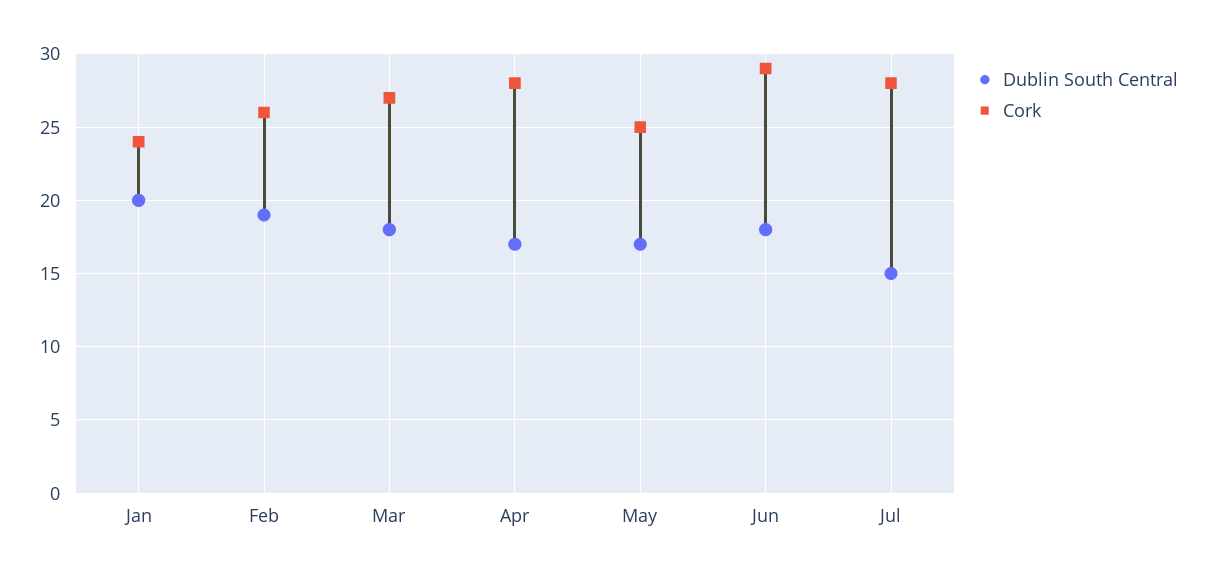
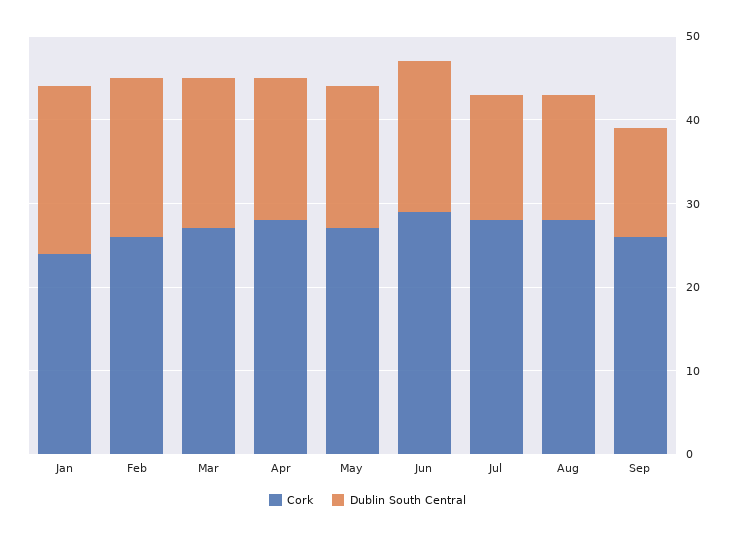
Cork, May: 25 -> 27
Cork, Aug: none -> 28
Dublin South Central, Aug: none -> 15
Cork, Sep: none -> 26
Dublin South Central, Sep: none -> 13

